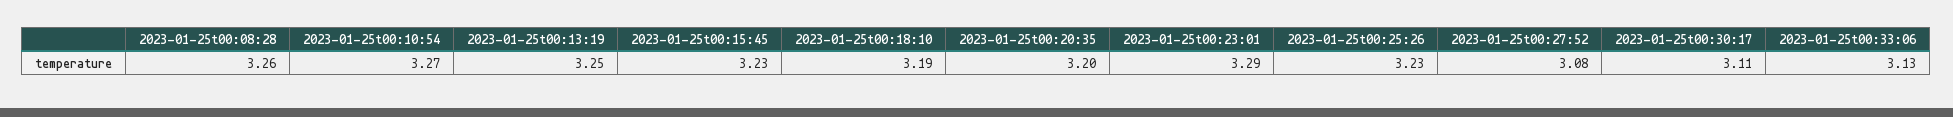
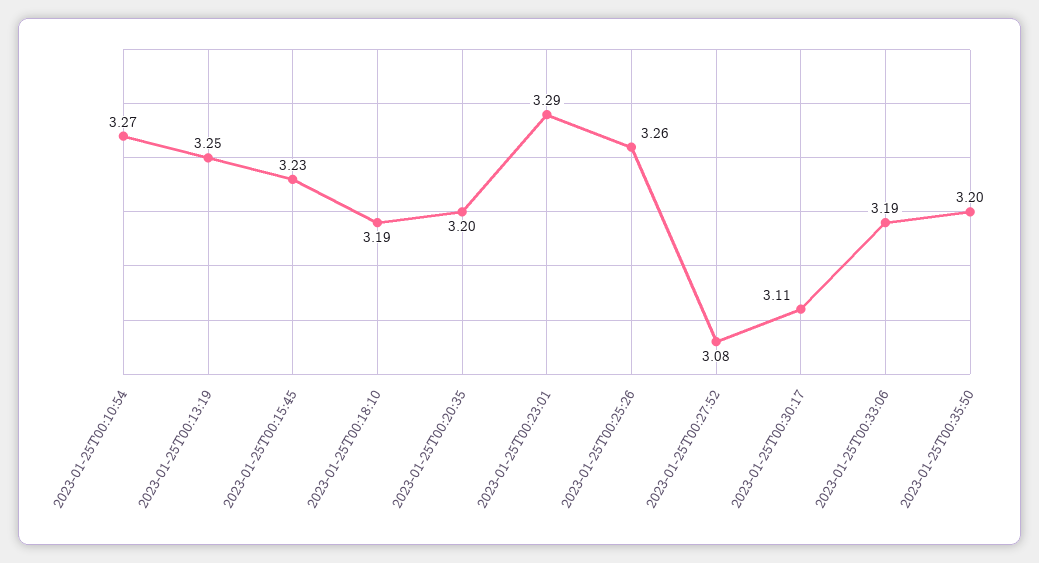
2023-01-25t00:08:28: 3.26 -> none
2023-01-25t00:25:26: 3.23 -> 3.26
2023-01-25t00:33:06: 3.13 -> 3.19
2023-01-25T00:35:50: none -> 3.2

